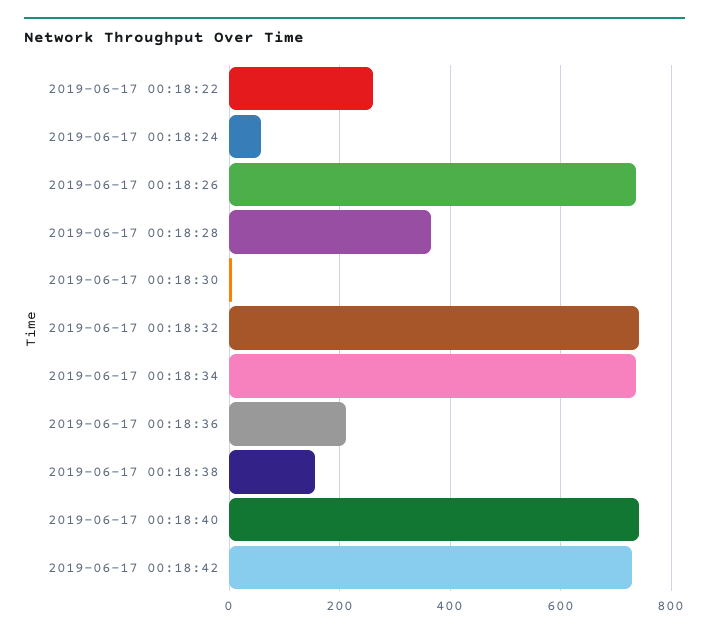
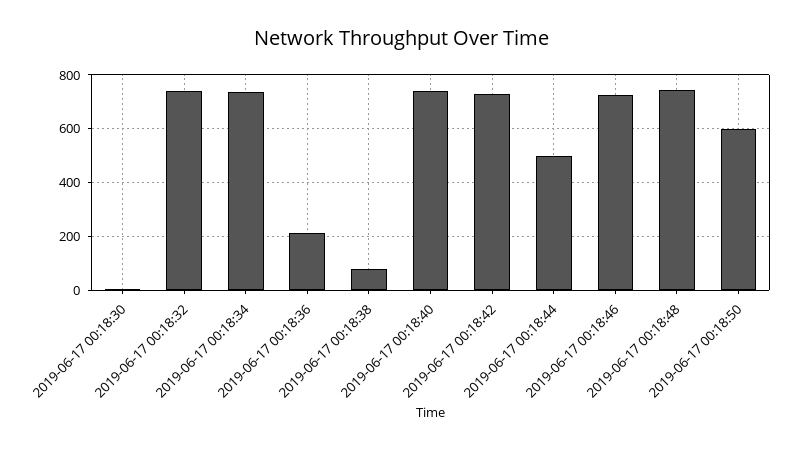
2019-06-17 00:18:22: 260 -> none
2019-06-17 00:18:24: 60 -> none
2019-06-17 00:18:26: 740 -> none
2019-06-17 00:18:28: 360 -> none
2019-06-17 00:18:38: 160 -> 75
2019-06-17 00:18:44: none -> 500
2019-06-17 00:18:46: none -> 725
2019-06-17 00:18:48: none -> 750
2019-06-17 00:18:50: none -> 600

